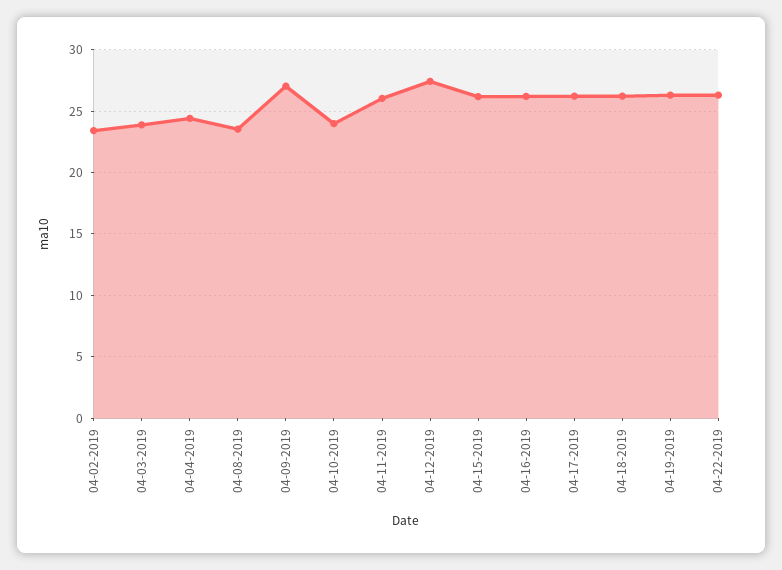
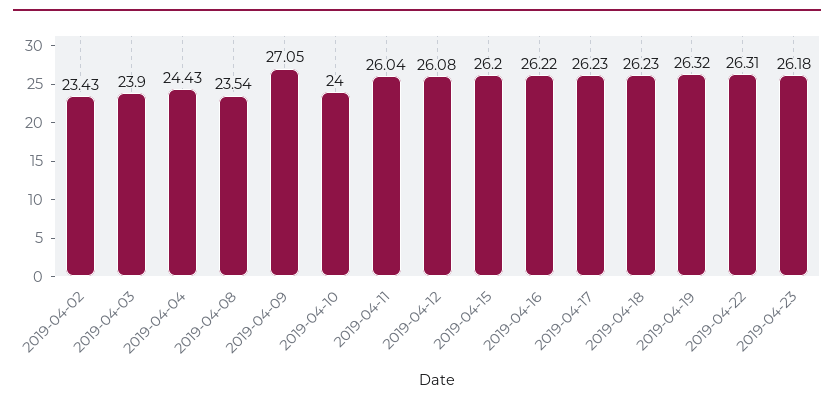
04-12-2019: 27.5 -> 26.08
2019-04-23: none -> 26.18

